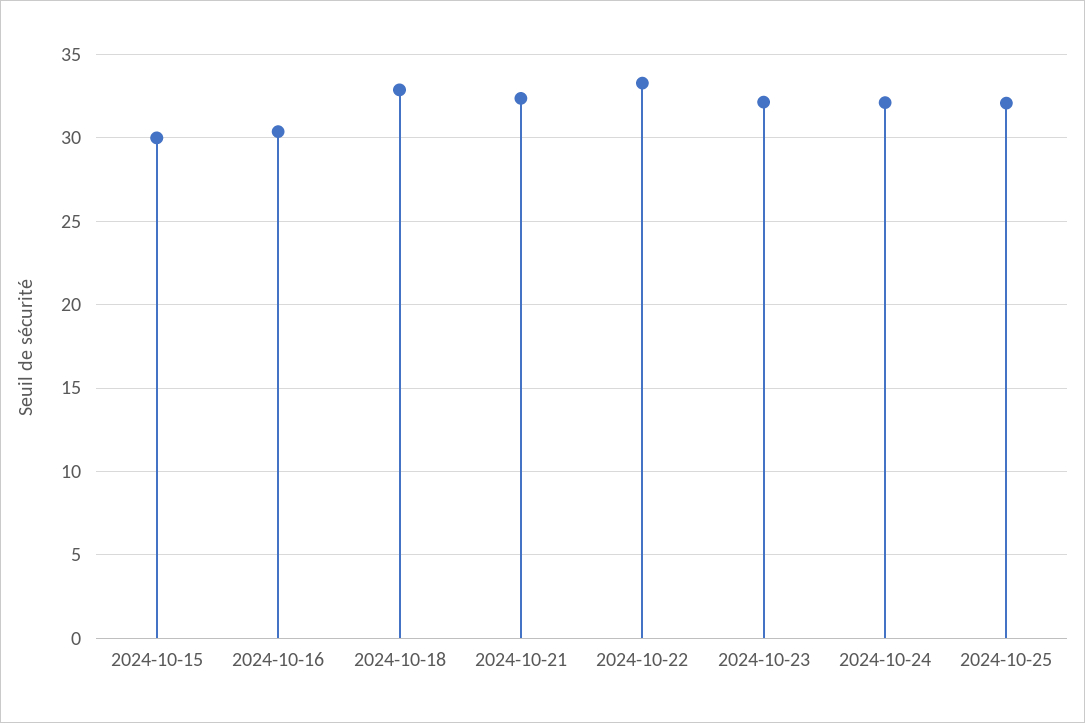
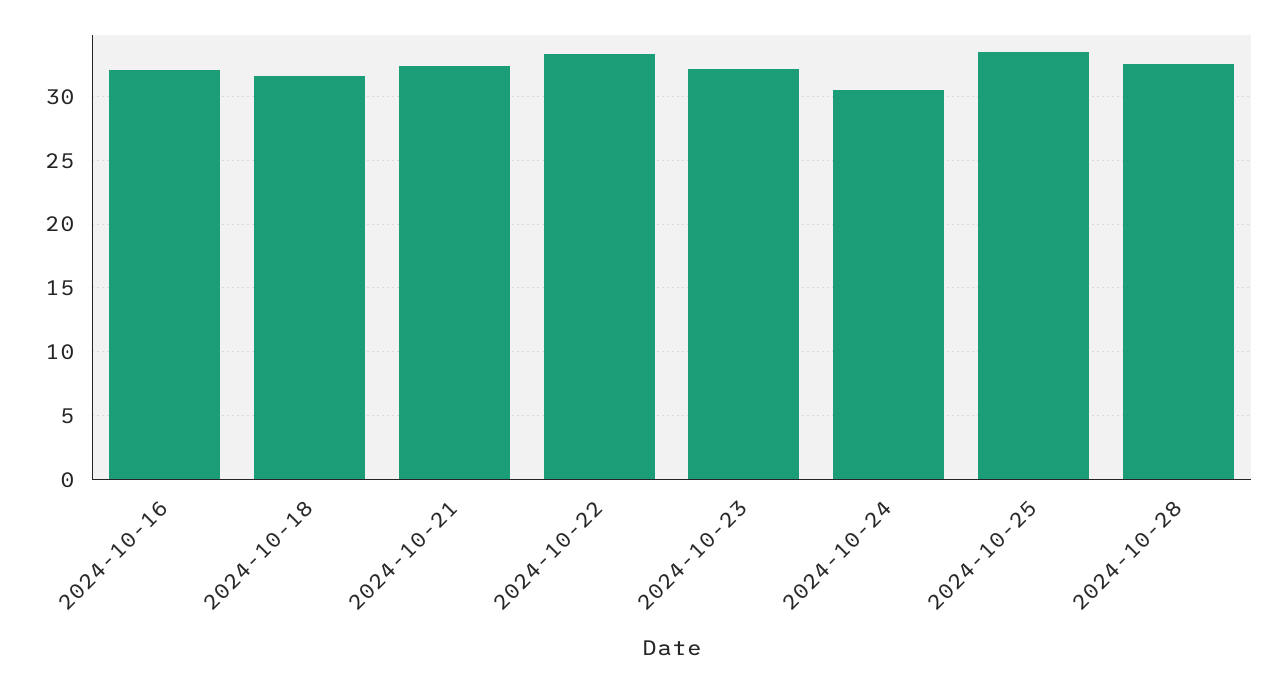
2024-10-15: 30 -> none
2024-10-16: 30.5 -> 32
2024-10-18: 33 -> 31.5
2024-10-24: 32 -> 30.5
2024-10-25: 32 -> 33.5
2024-10-28: none -> 32.5

